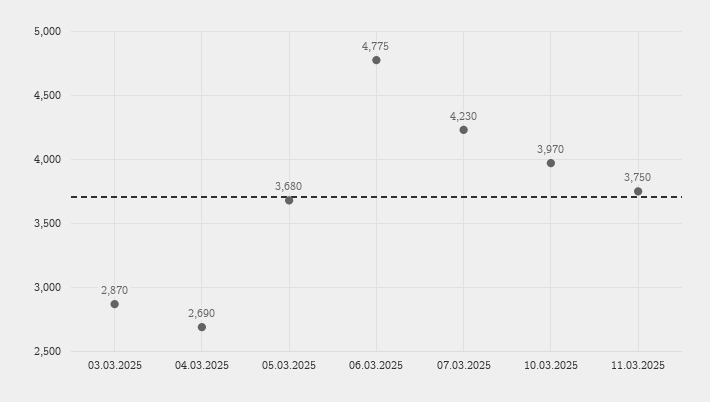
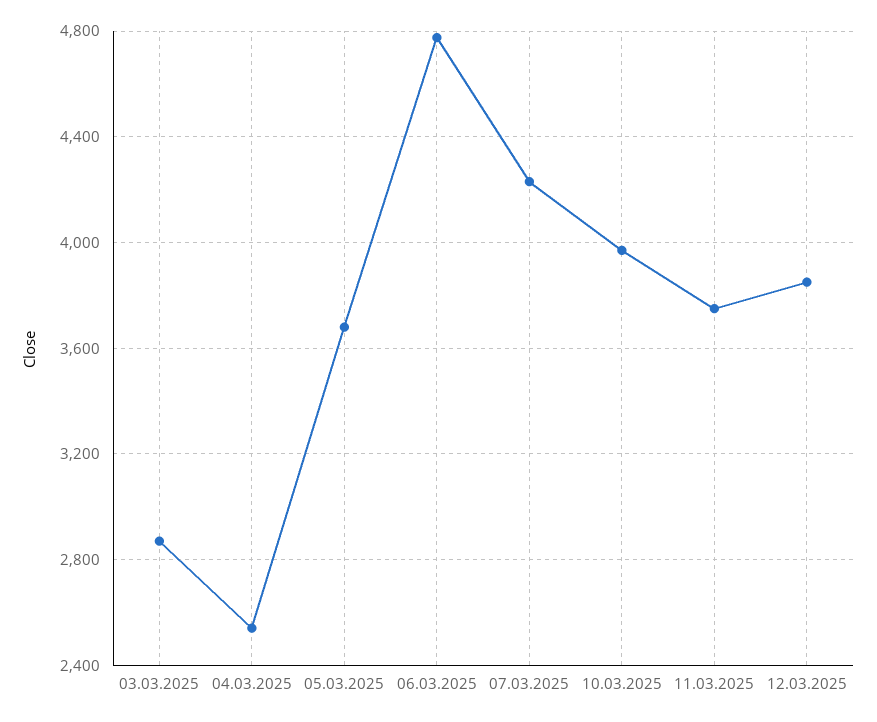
04.03.2025: 2690 -> 2550
12.03.2025: none -> 3850

